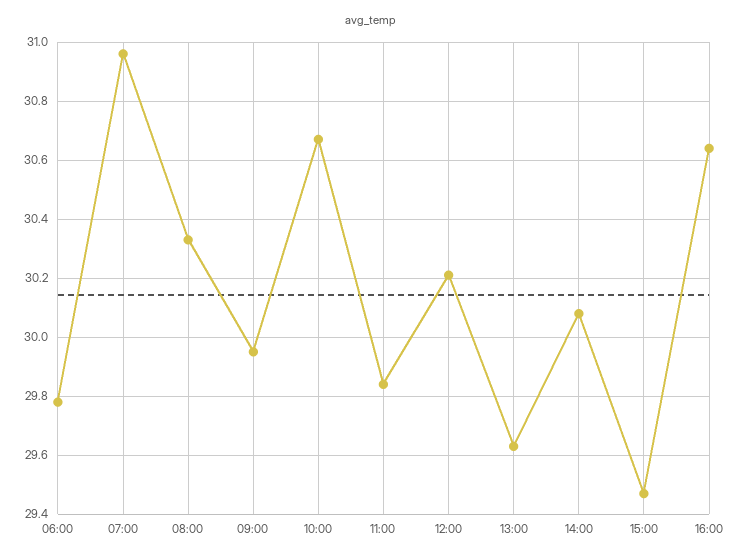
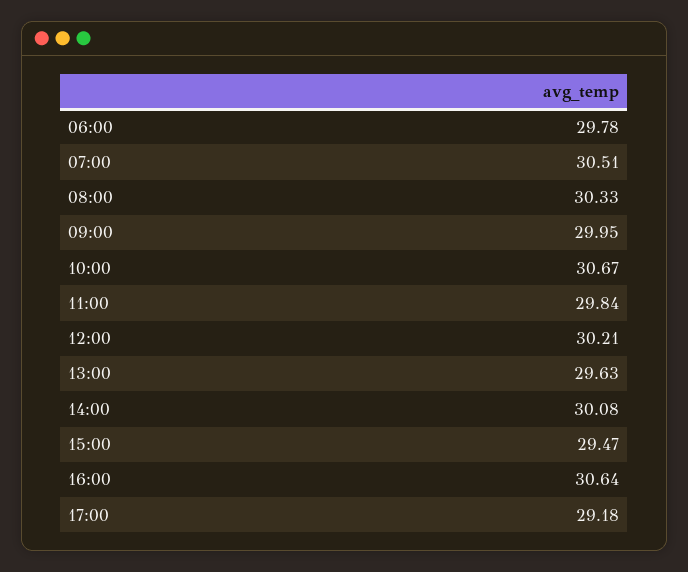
07:00: 30.95 -> 30.51
17:00: none -> 29.18

